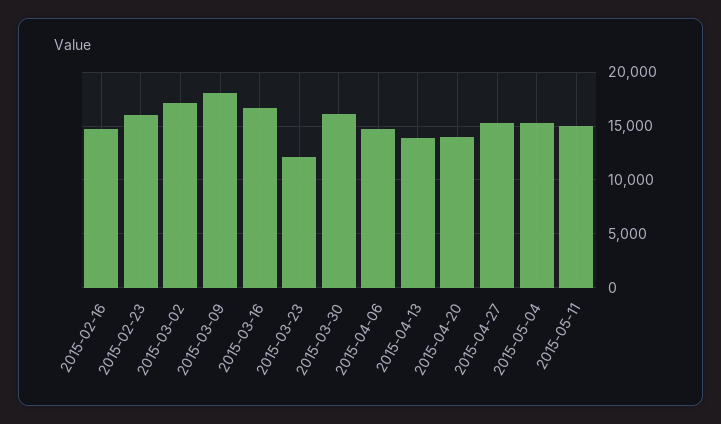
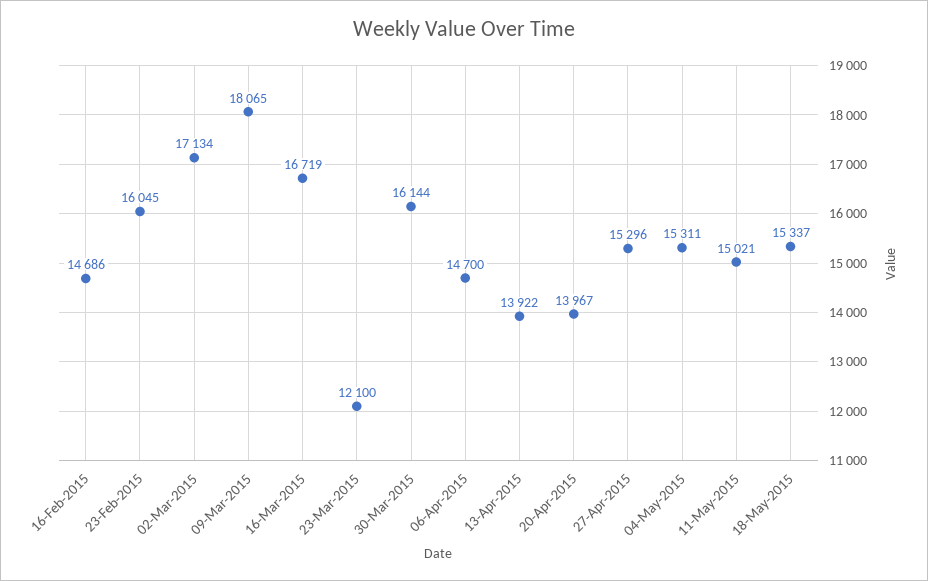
18-May-2015: none -> 15337

